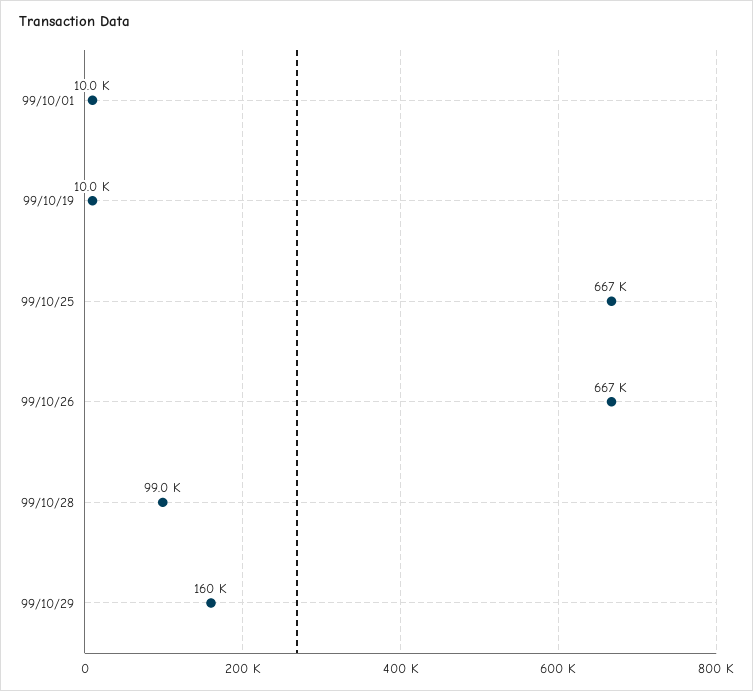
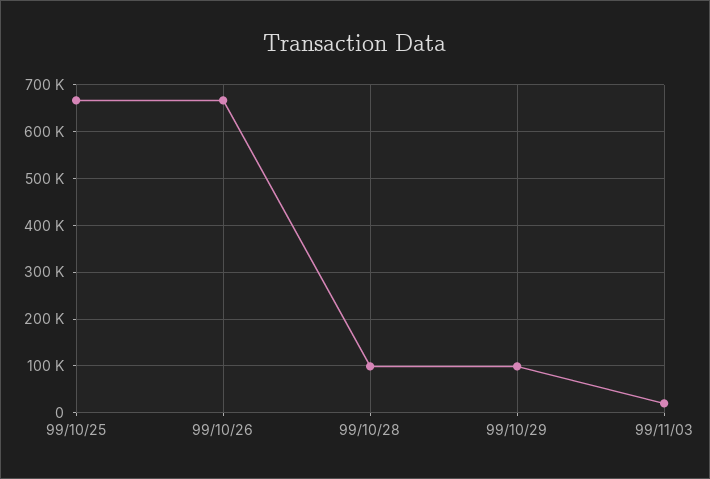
99/10/01: 10000 -> none
99/10/19: 10000 -> none
99/10/29: 160000 -> 100000
99/11/03: none -> 20000

